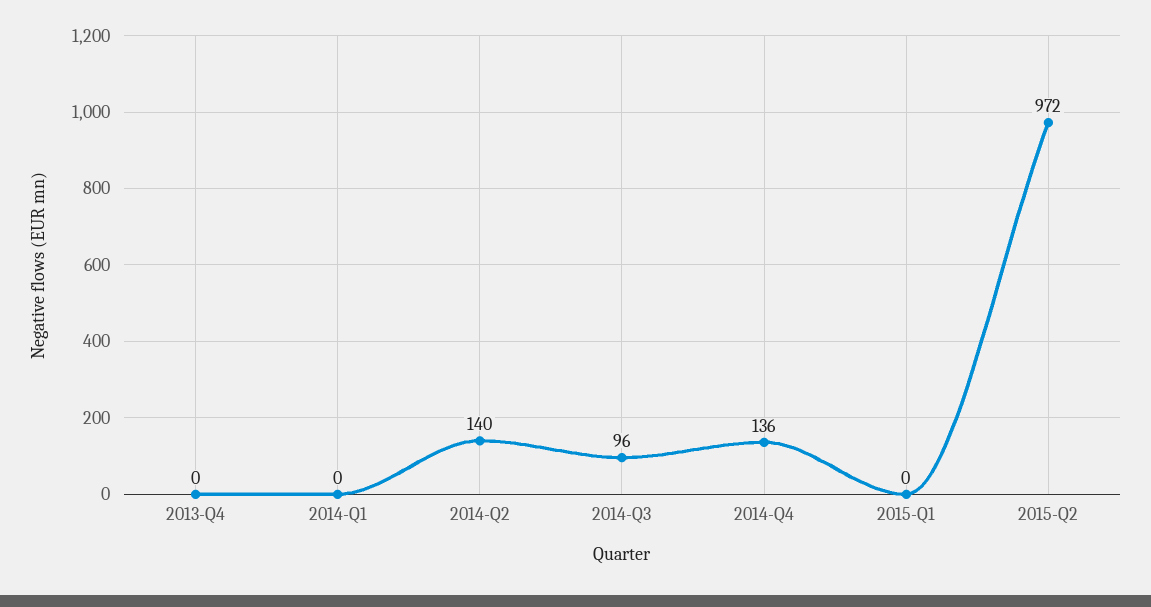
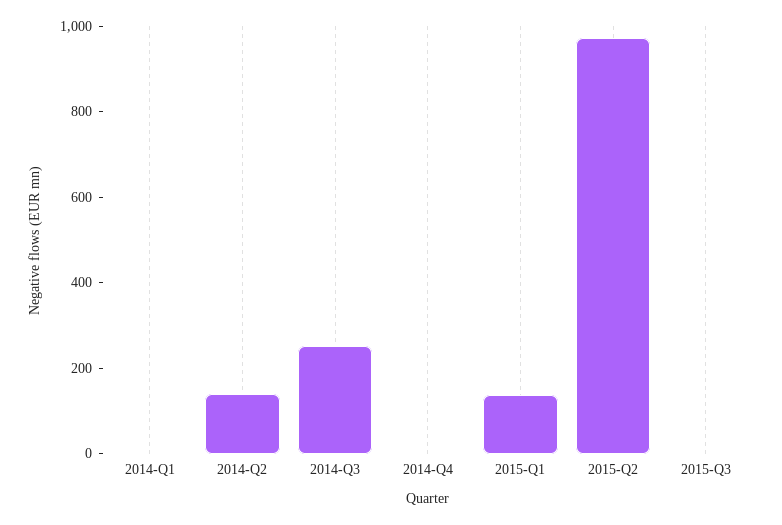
2013-Q4: 0 -> none
2014-Q3: 96 -> 250
2014-Q4: 136 -> 0
2015-Q1: 0 -> 150
2015-Q3: none -> 0

